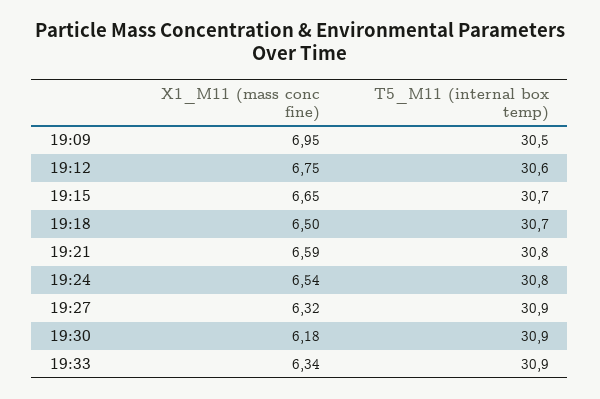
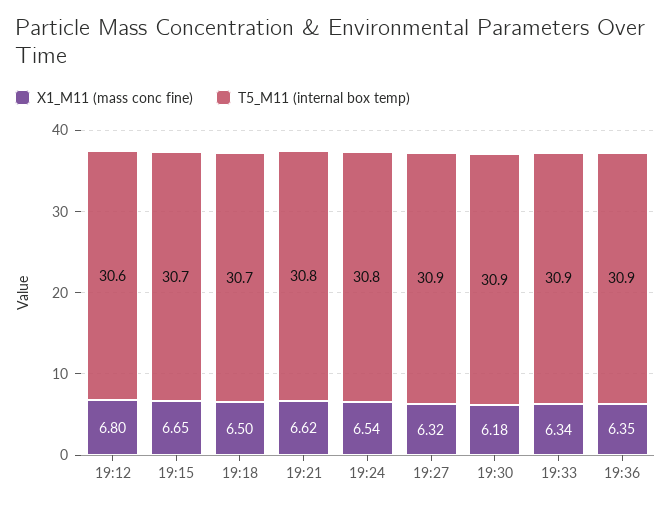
X1_M11 (mass conc fine), 19:09: 6.95 -> none
T5_M11 (internal box temp), 19:09: 30.5 -> none
X1_M11 (mass conc fine), 19:12: 6.75 -> 6.8
X1_M11 (mass conc fine), 19:21: 6.59 -> 6.62
X1_M11 (mass conc fine), 19:36: none -> 6.35
T5_M11 (internal box temp), 19:36: none -> 30.9

